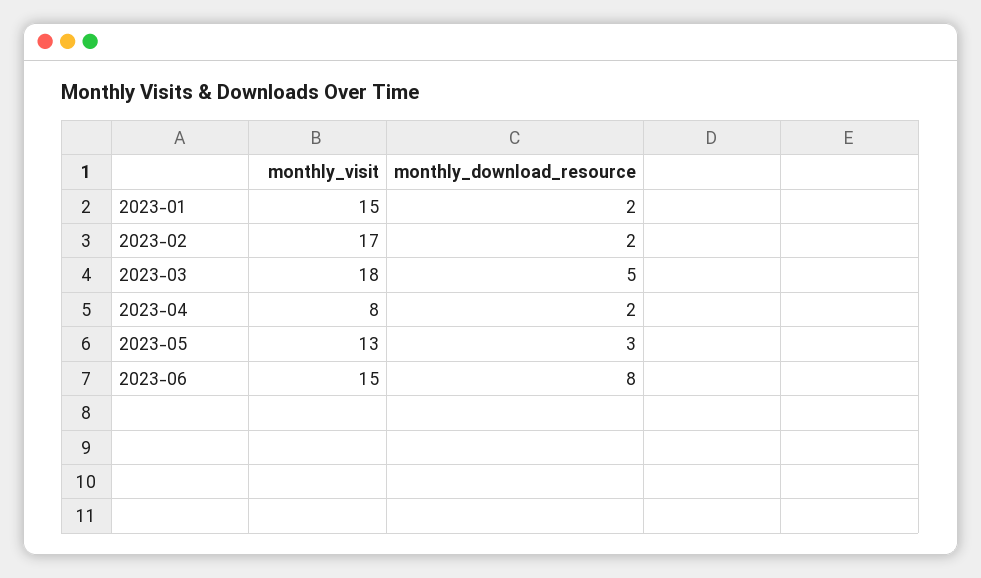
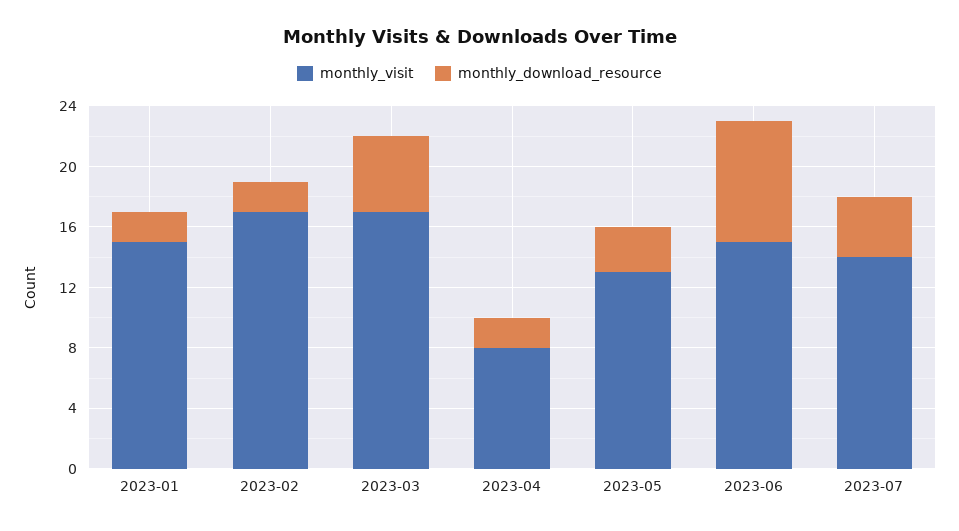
monthly_visit, 2023-03: 18 -> 17
monthly_visit, 2023-07: none -> 14
monthly_download_resource, 2023-07: none -> 4

